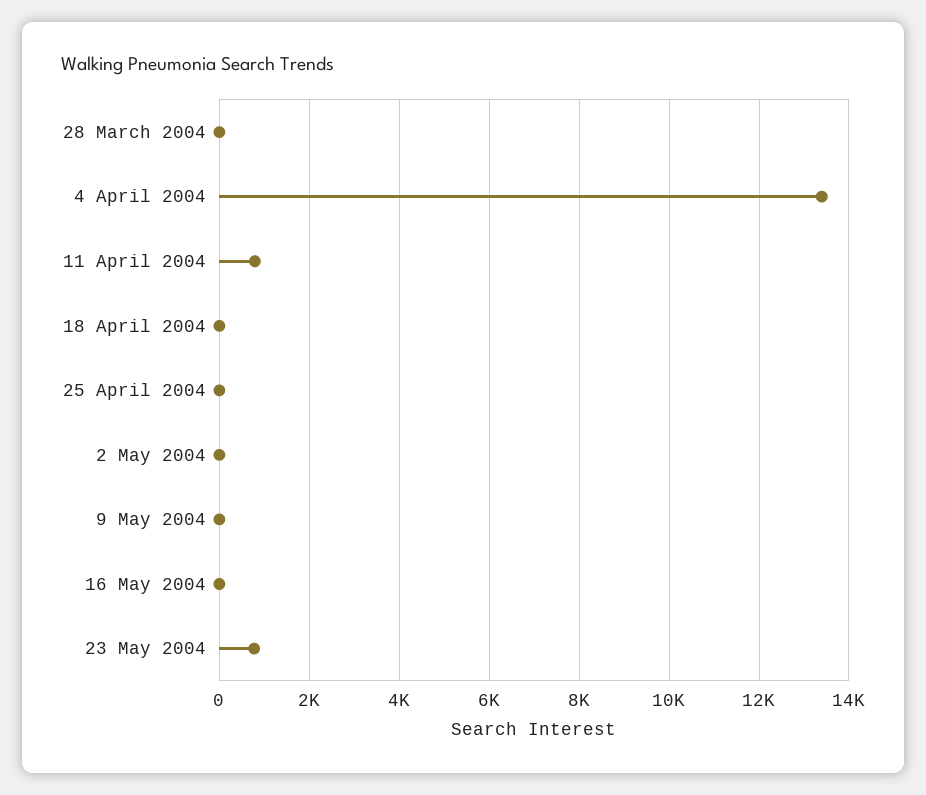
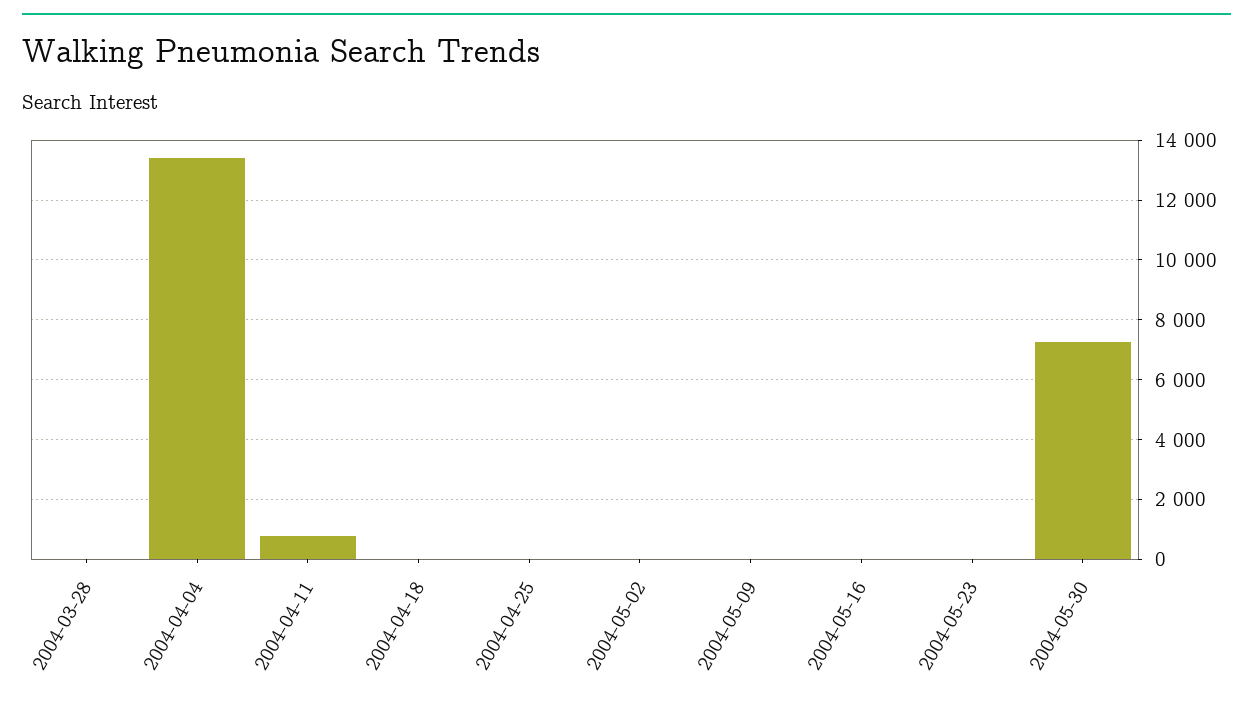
23 May 2004: 800 -> 0
2004-05-30: none -> 7250

